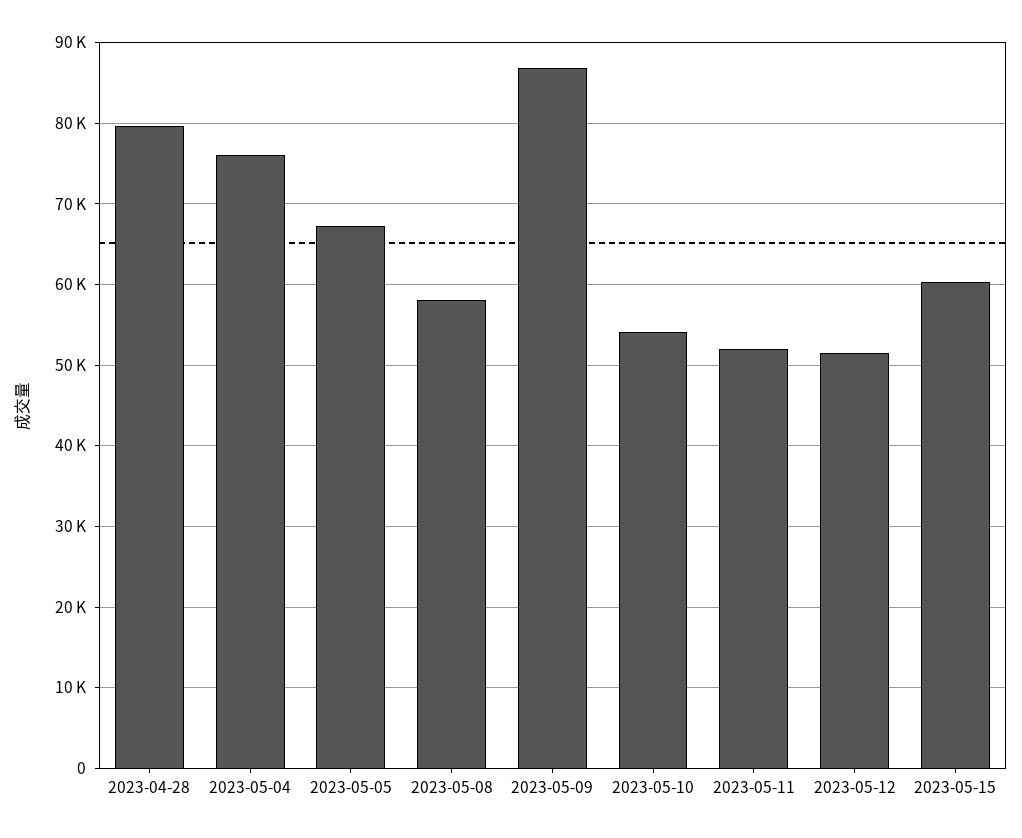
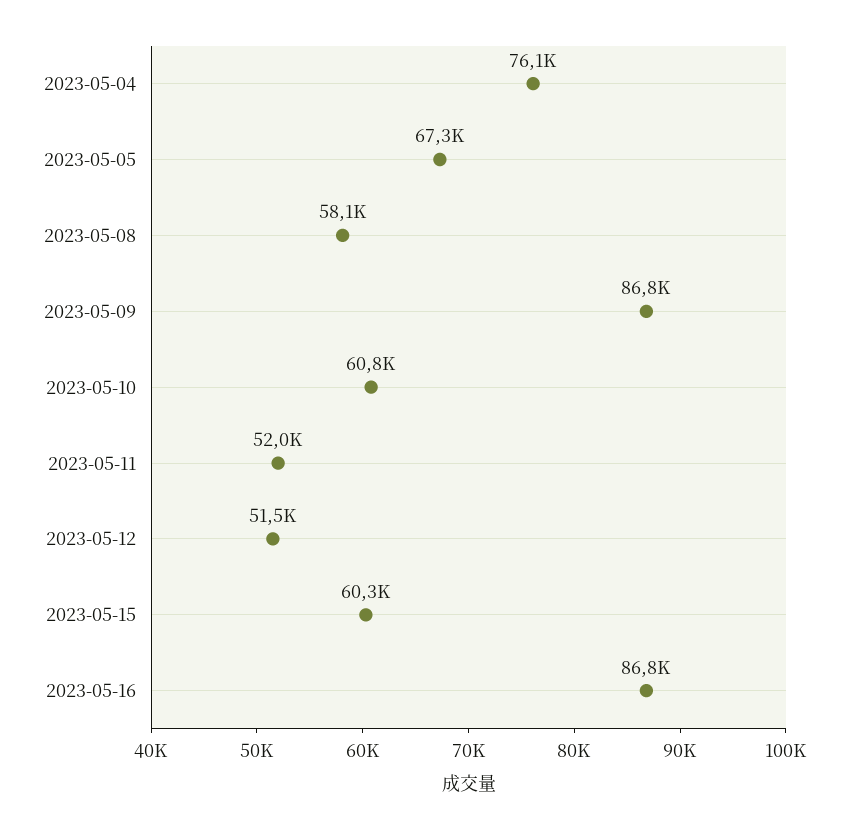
2023-04-28: 80000 -> none
2023-05-10: 54000 -> 60800
2023-05-16: none -> 86800

